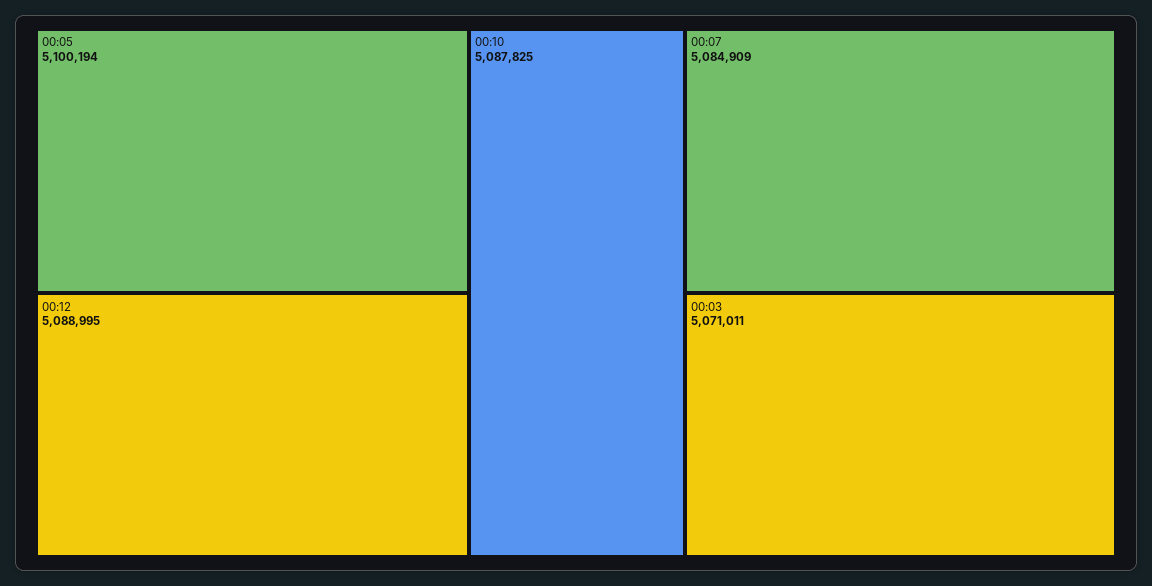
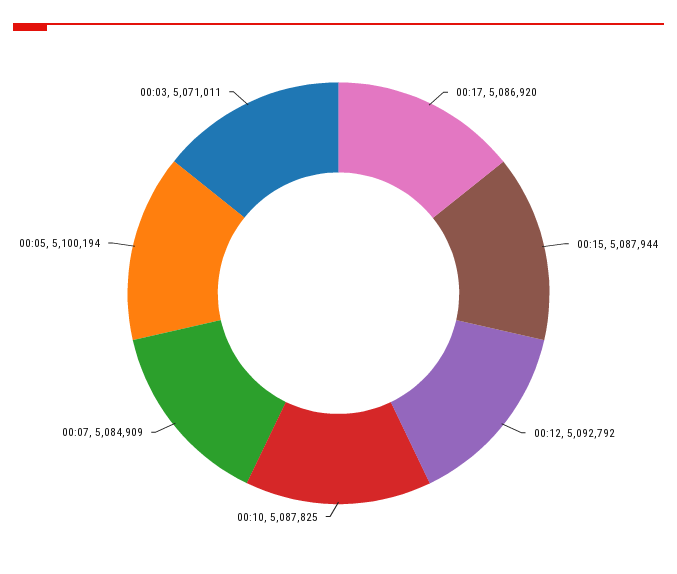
00:12: 5088995 -> 5092792
00:17: none -> 5086920
00:15: none -> 5087944

